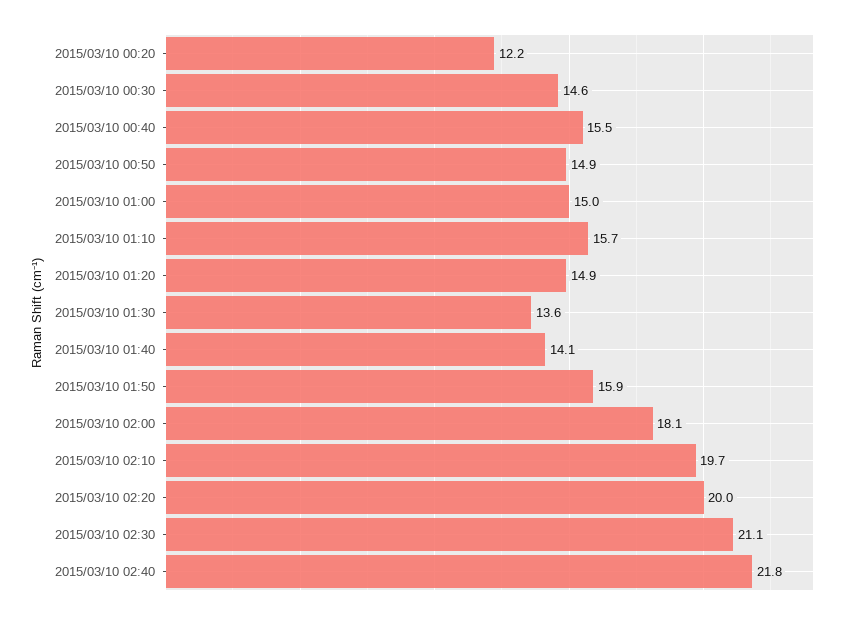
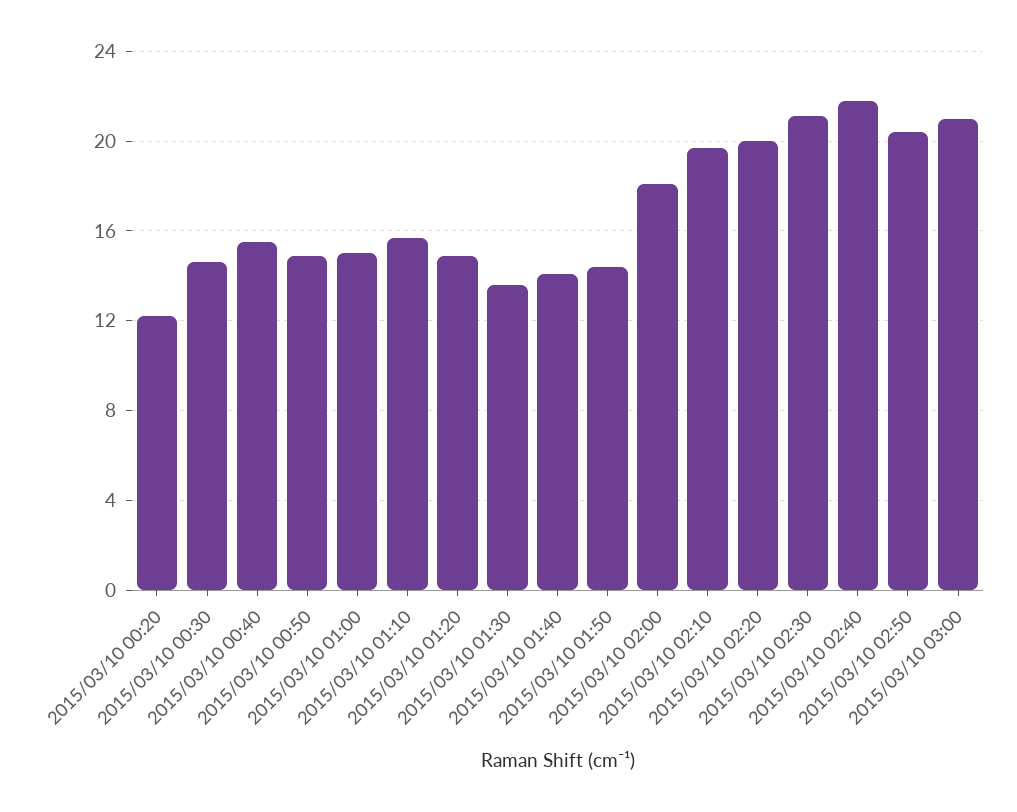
2015/03/10 01:50: 15.9 -> 14.5
2015/03/10 02:50: none -> 20.5
2015/03/10 03:00: none -> 21

